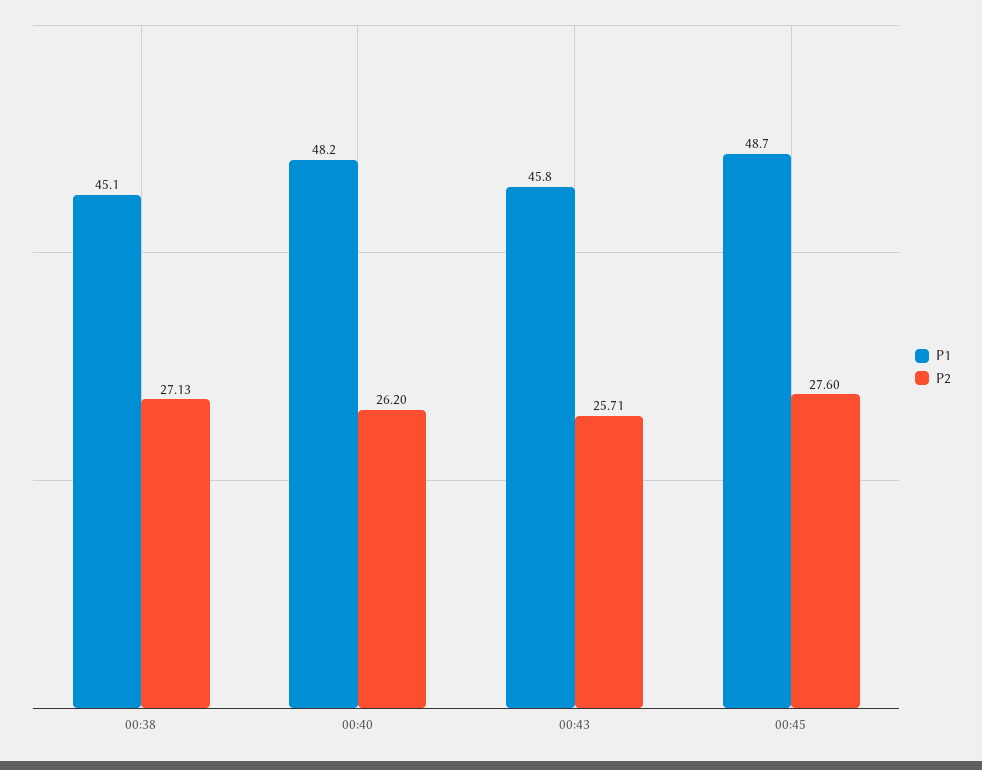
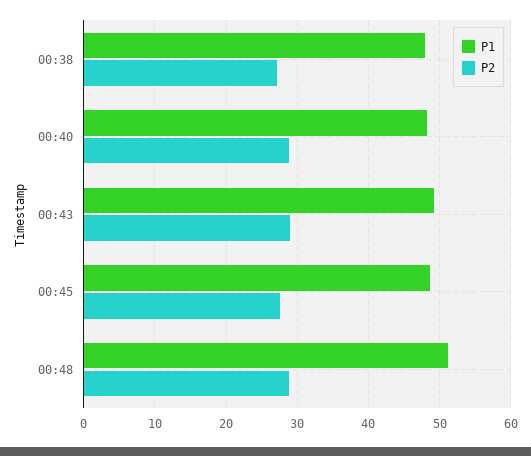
P1, 00:38: 45.1 -> 48
P2, 00:40: 26.2 -> 29
P1, 00:43: 45.8 -> 49
P2, 00:43: 25.71 -> 29
P1, 00:48: none -> 51
P2, 00:48: none -> 29

